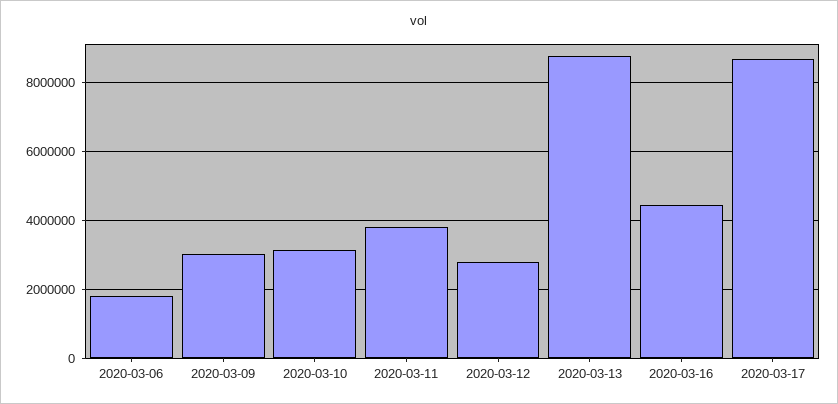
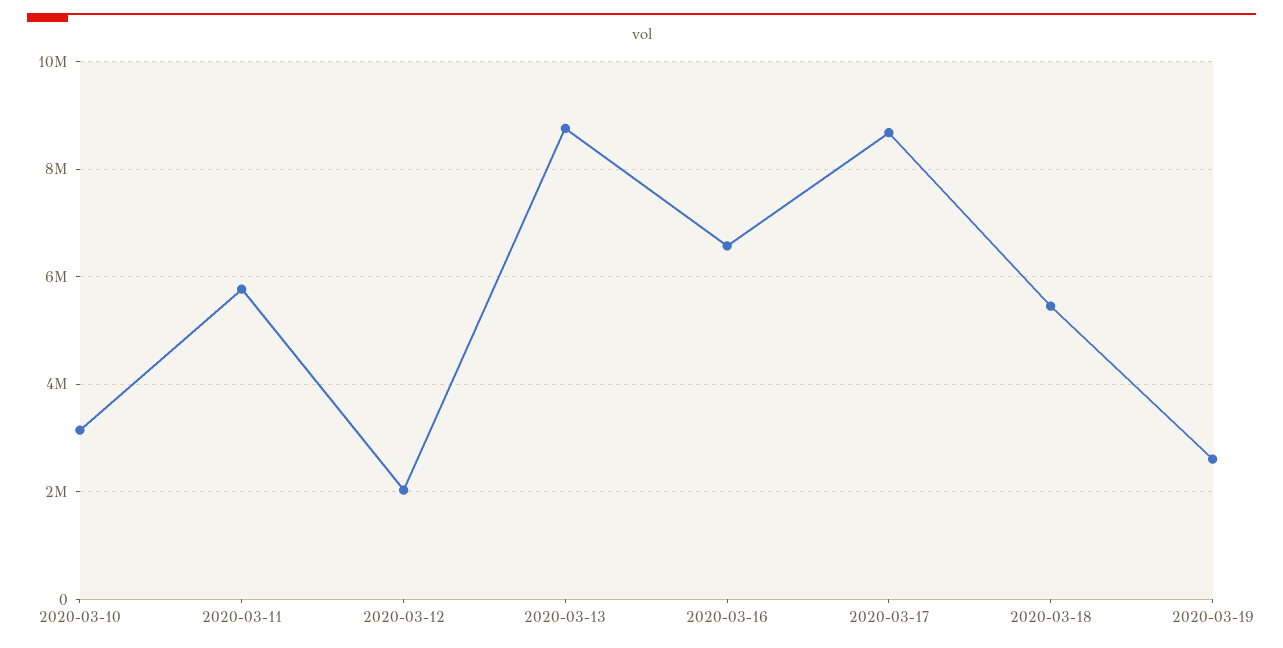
2020-03-06: 1800000 -> none
2020-03-09: 3000000 -> none
2020-03-11: 3800000 -> 5800000
2020-03-12: 2800000 -> 2000000
2020-03-16: 4400000 -> 6600000
2020-03-18: none -> 5400000
2020-03-19: none -> 2600000

